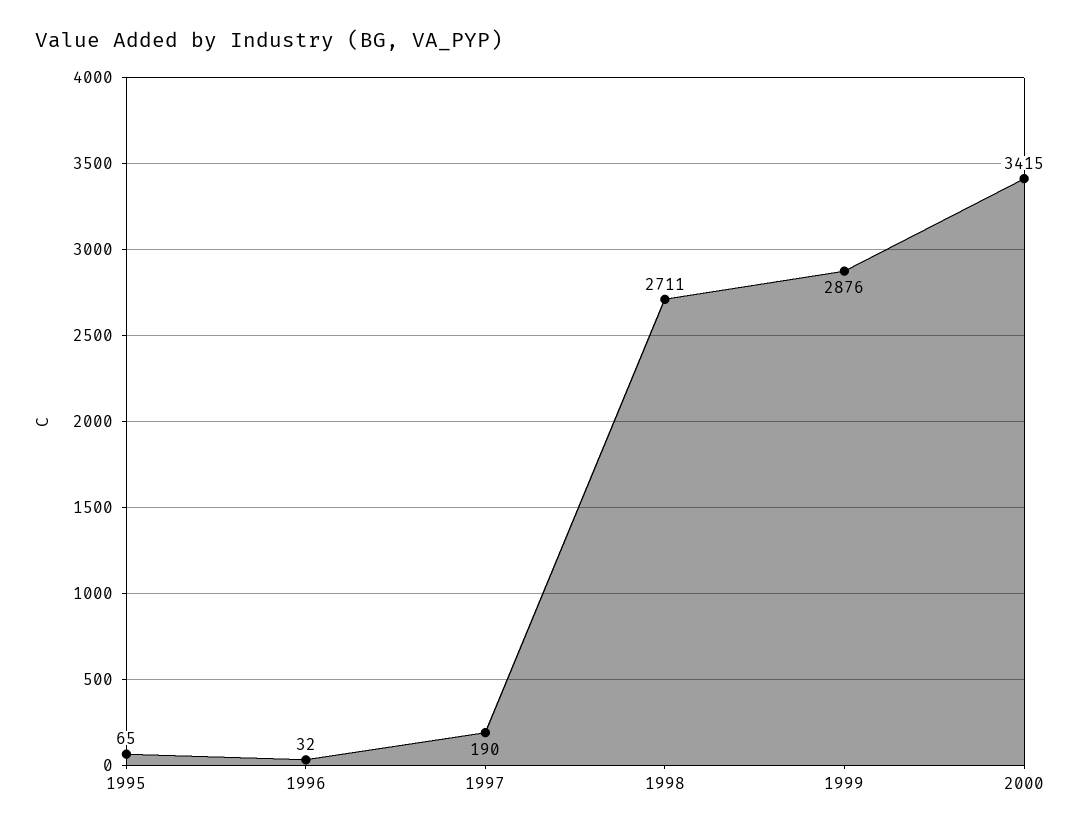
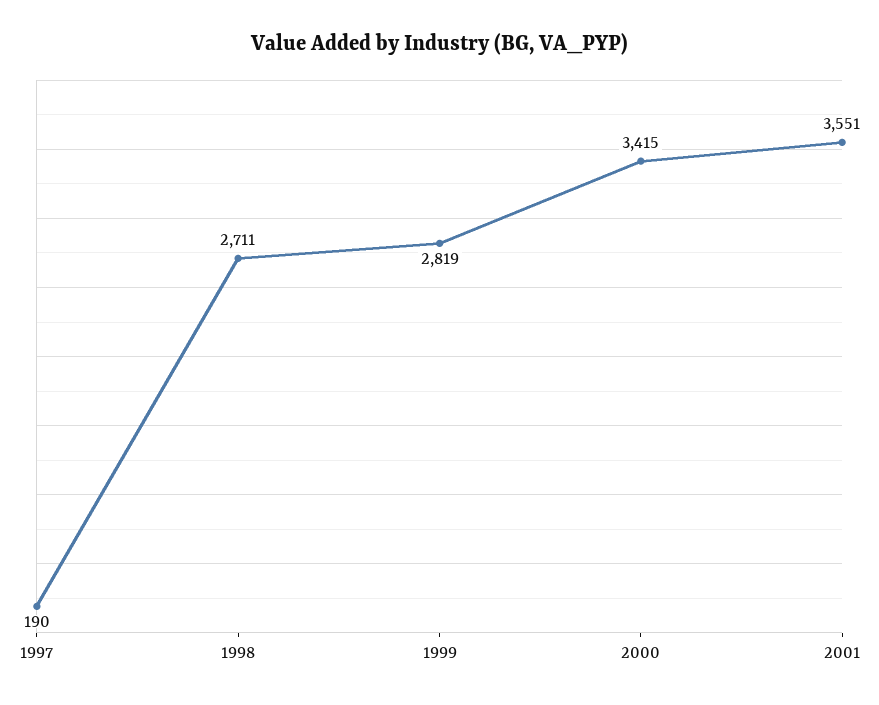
1995: 65 -> none
1996: 32 -> none
1999: 2876 -> 2819
2001: none -> 3551

